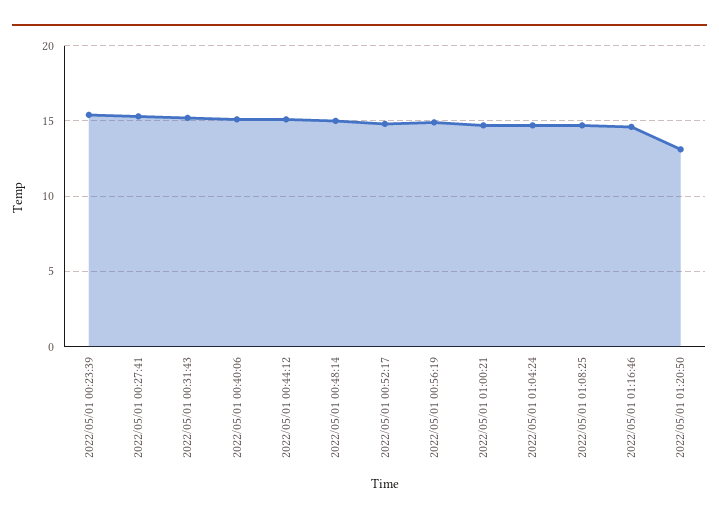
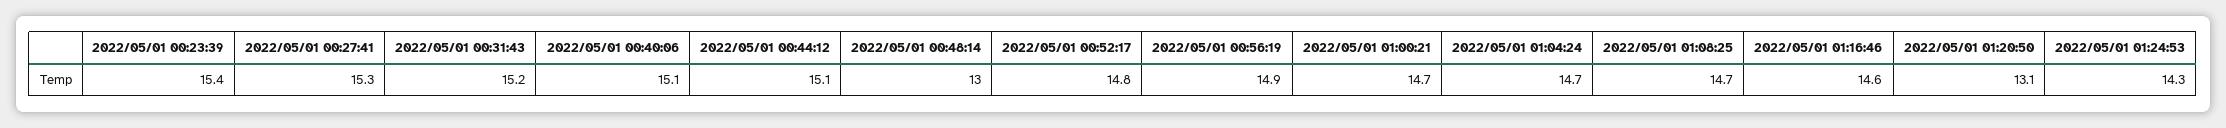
2022/05/01 00:48:14: 15 -> 13
2022/05/01 01:24:53: none -> 14.3

